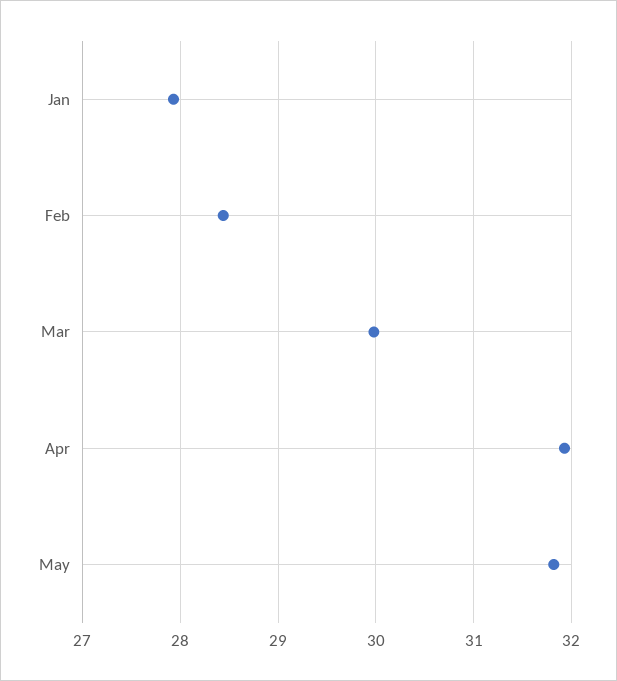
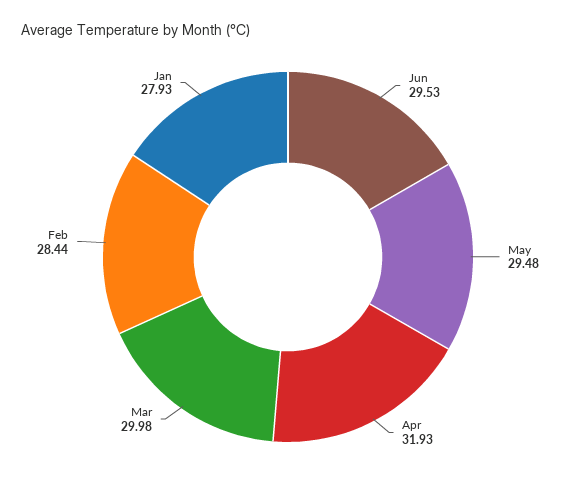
May: 31.8 -> 29.48
Jun: none -> 29.53

